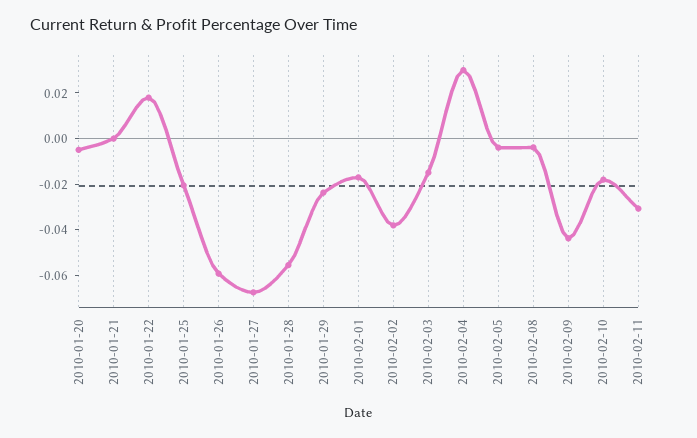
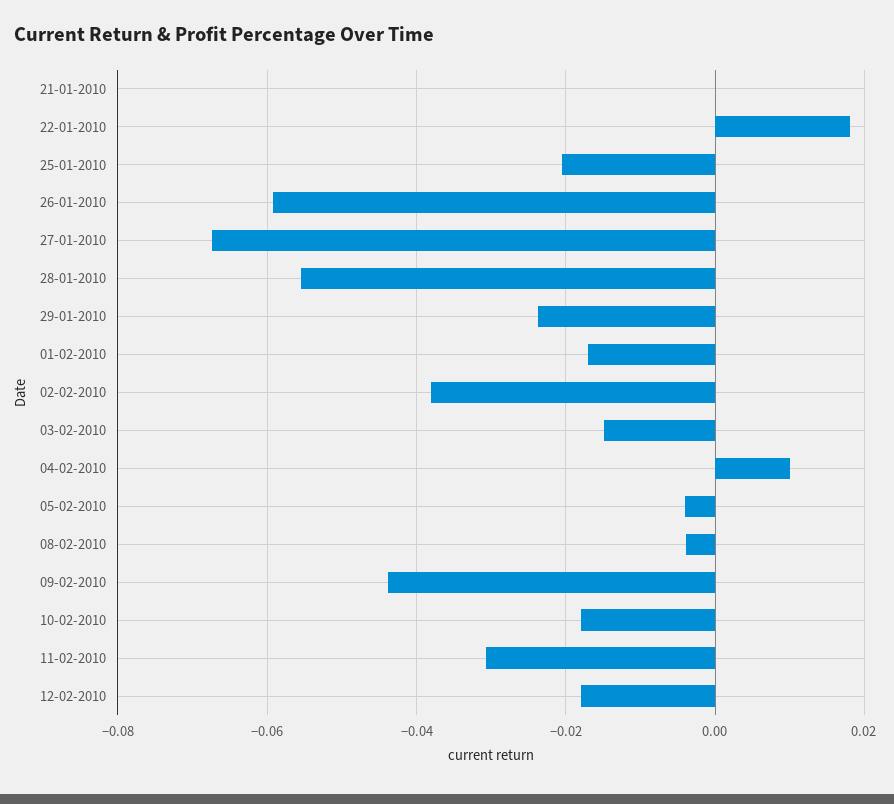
2010-01-20: -0.005 -> none
2010-02-04: 0.03 -> 0.01
12-02-2010: none -> -0.018

